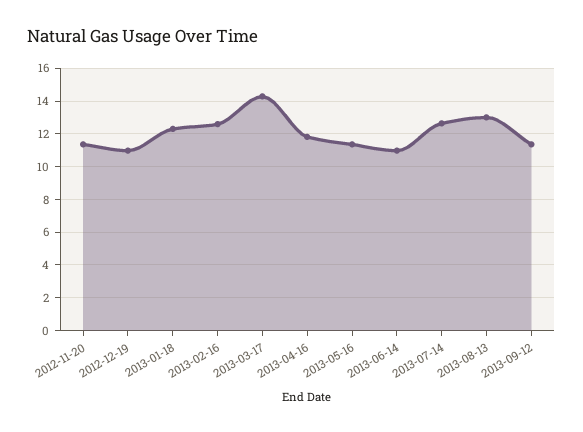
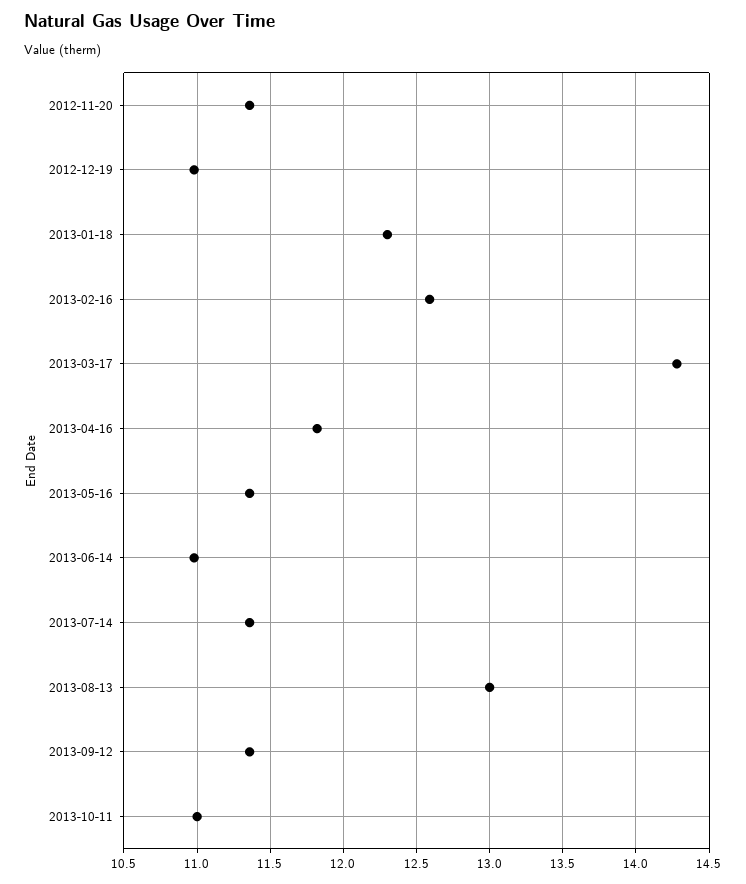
2013-07-14: 12.5 -> 11.35
2013-10-11: none -> 11

